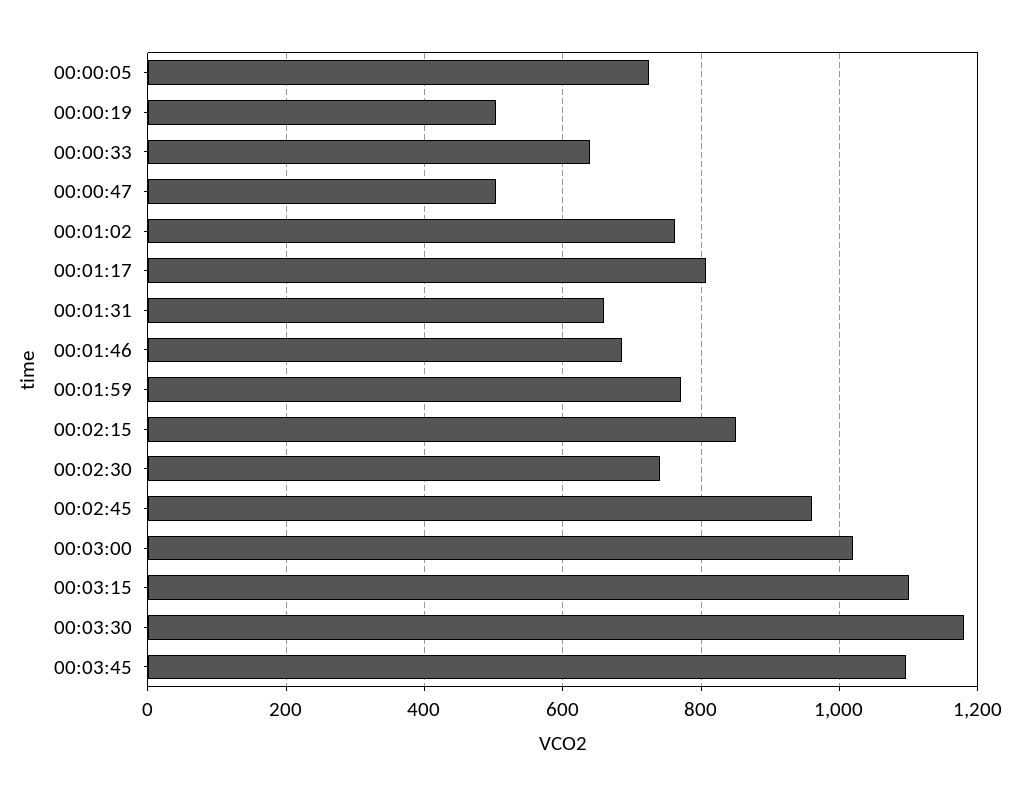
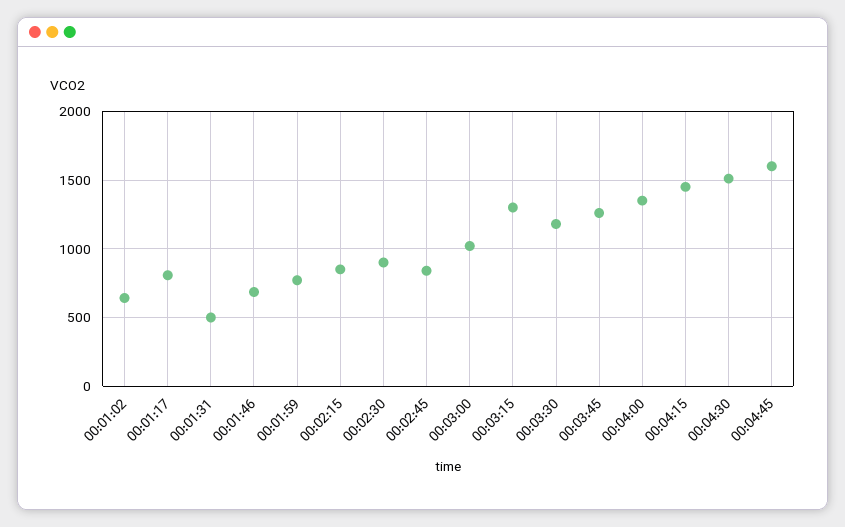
00:00:05: 720 -> none
00:00:19: 500 -> none
00:00:33: 640 -> none
00:00:47: 500 -> none
00:01:02: 760 -> 650
00:01:31: 660 -> 500
00:02:30: 740 -> 900
00:02:45: 960 -> 850
00:03:15: 1100 -> 1300
00:03:45: 1100 -> 1250
00:04:00: none -> 1350
00:04:15: none -> 1450
00:04:30: none -> 1500
00:04:45: none -> 1600

